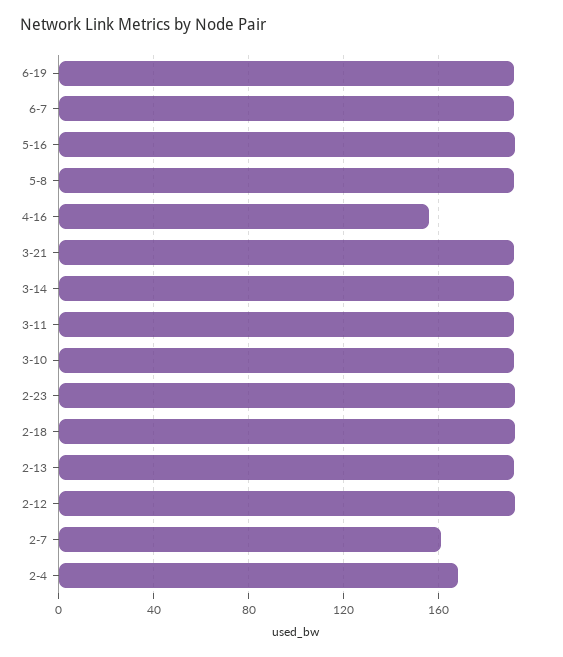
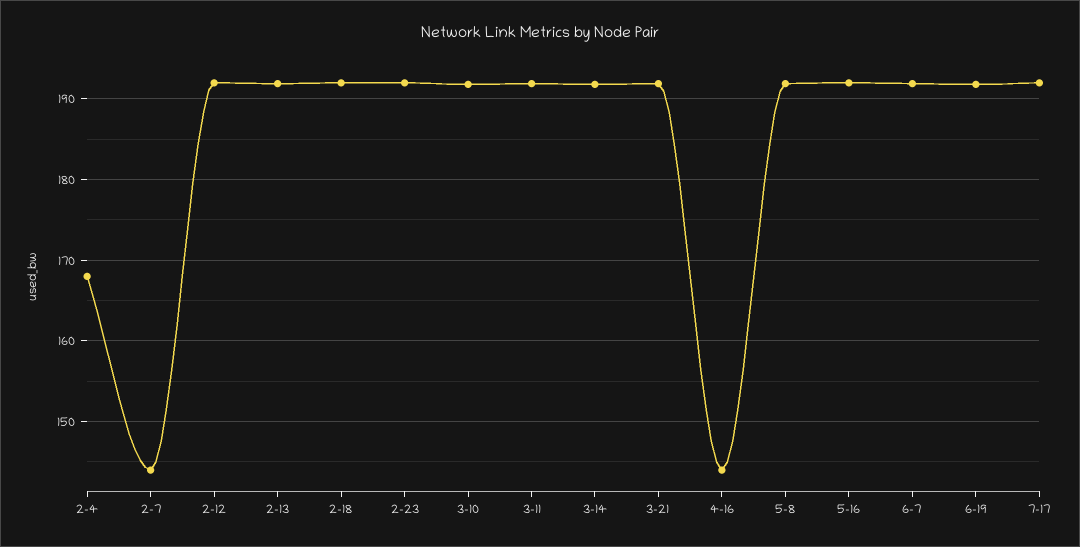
4-16: 155 -> 144
2-7: 160 -> 144
7-17: none -> 192

